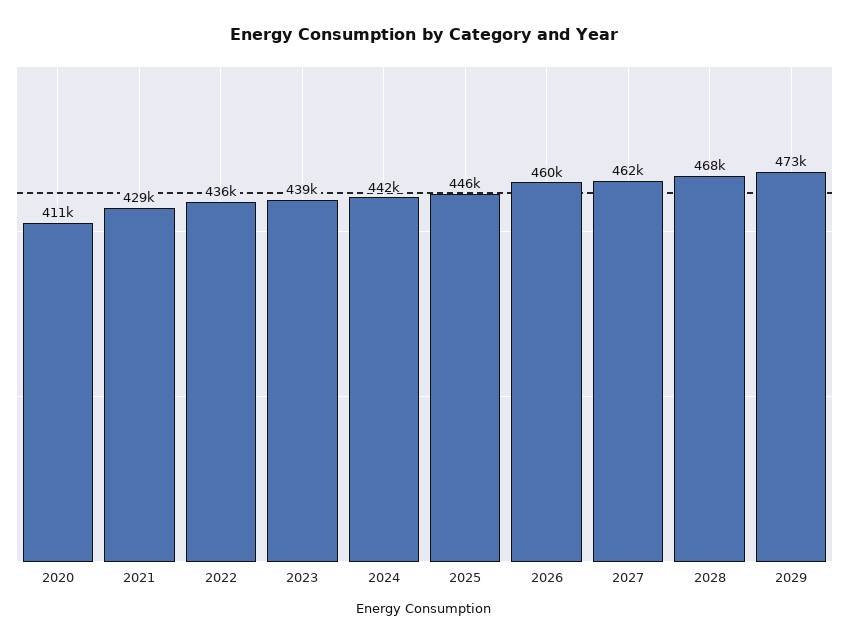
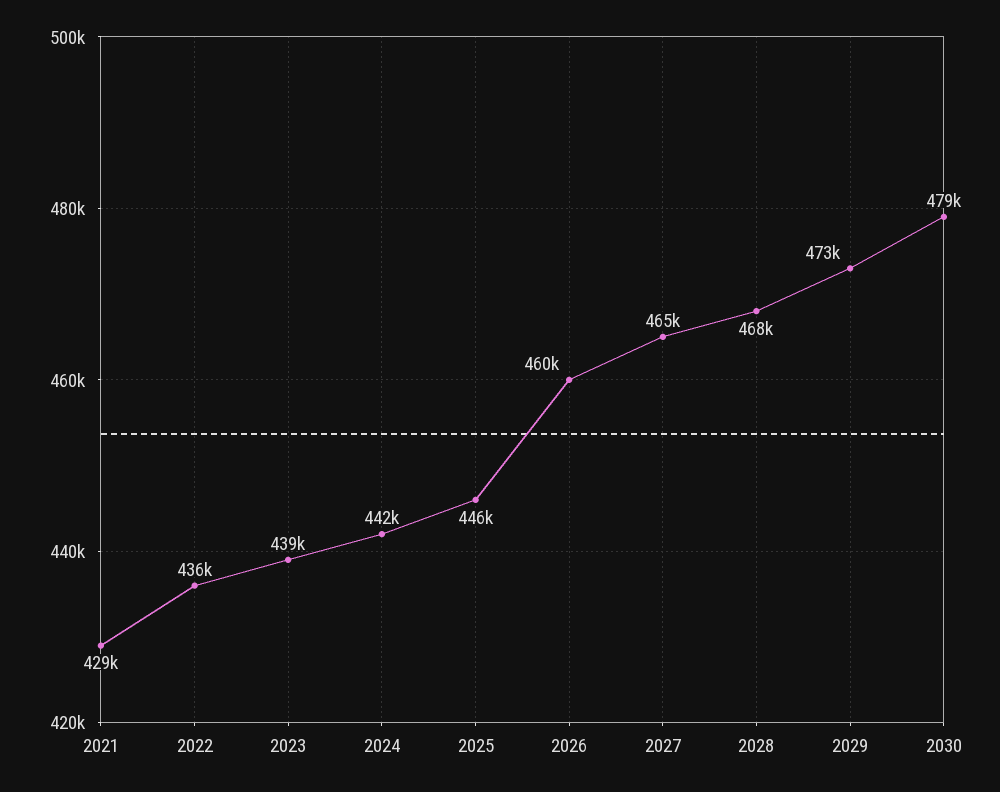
2020: 411000 -> none
2027: 462000 -> 465000
2030: none -> 479000

